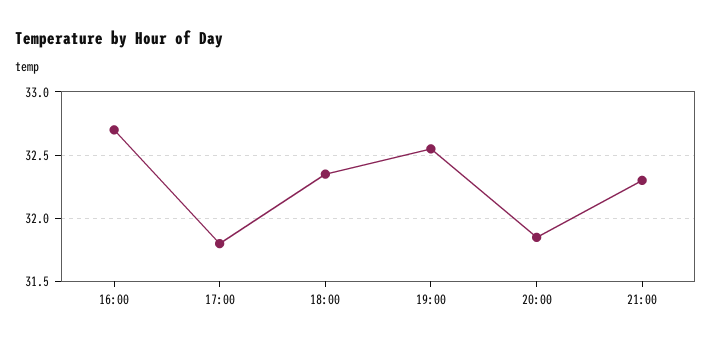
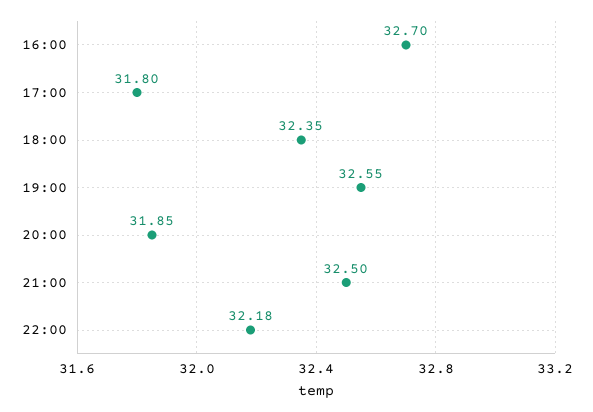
21:00: 32.3 -> 32.5
22:00: none -> 32.18

